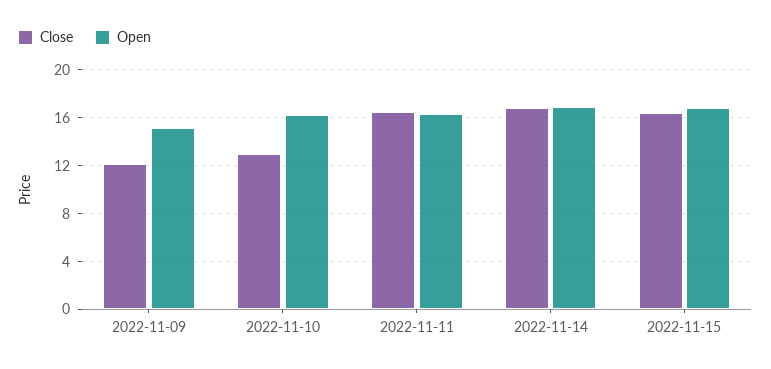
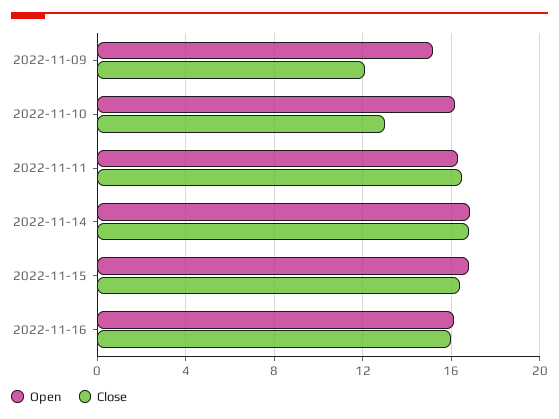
Open, 2022-11-16: none -> 16
Close, 2022-11-16: none -> 16

